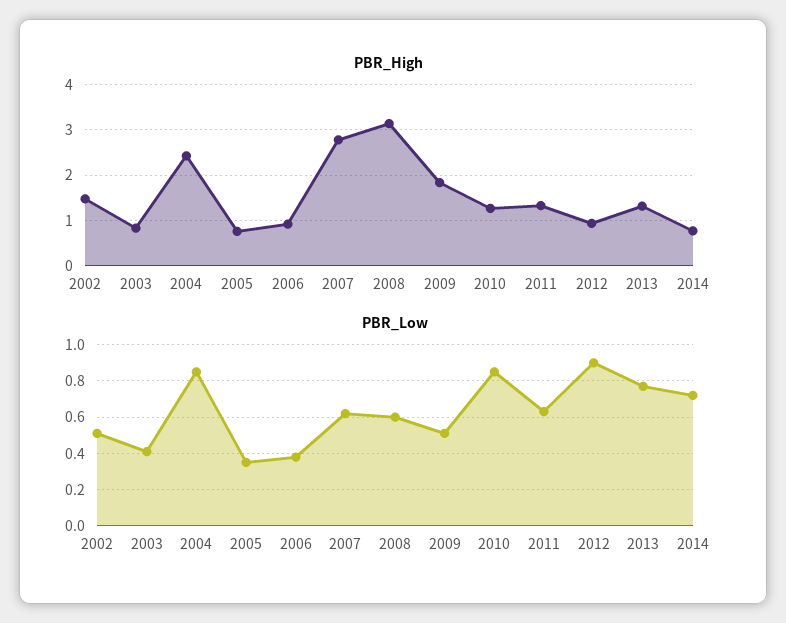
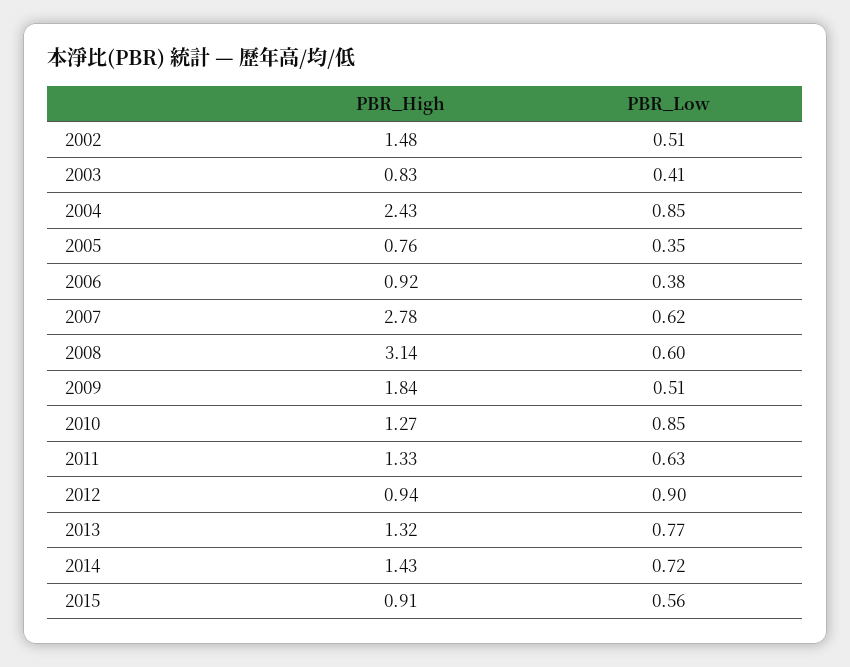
PBR_High, 2014: 0.8 -> 1.43
PBR_High, 2015: none -> 0.91
PBR_Low, 2015: none -> 0.56

